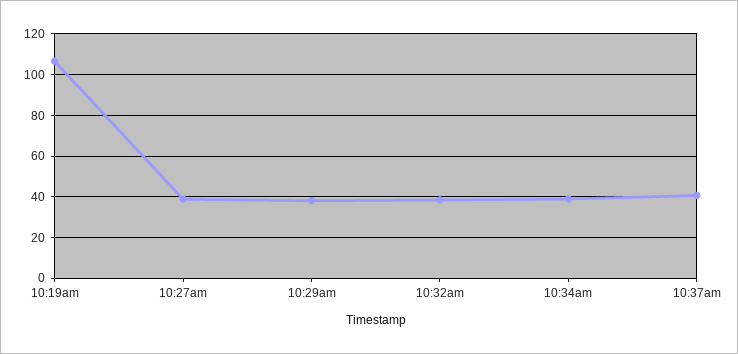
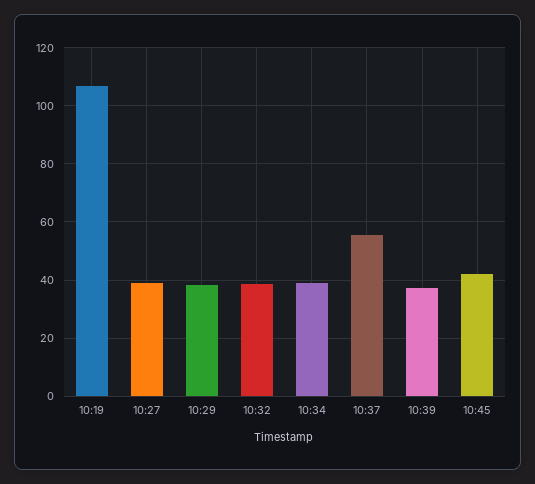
10:37am: 40 -> 55
10:39: none -> 37.5
10:45: none -> 42.5

